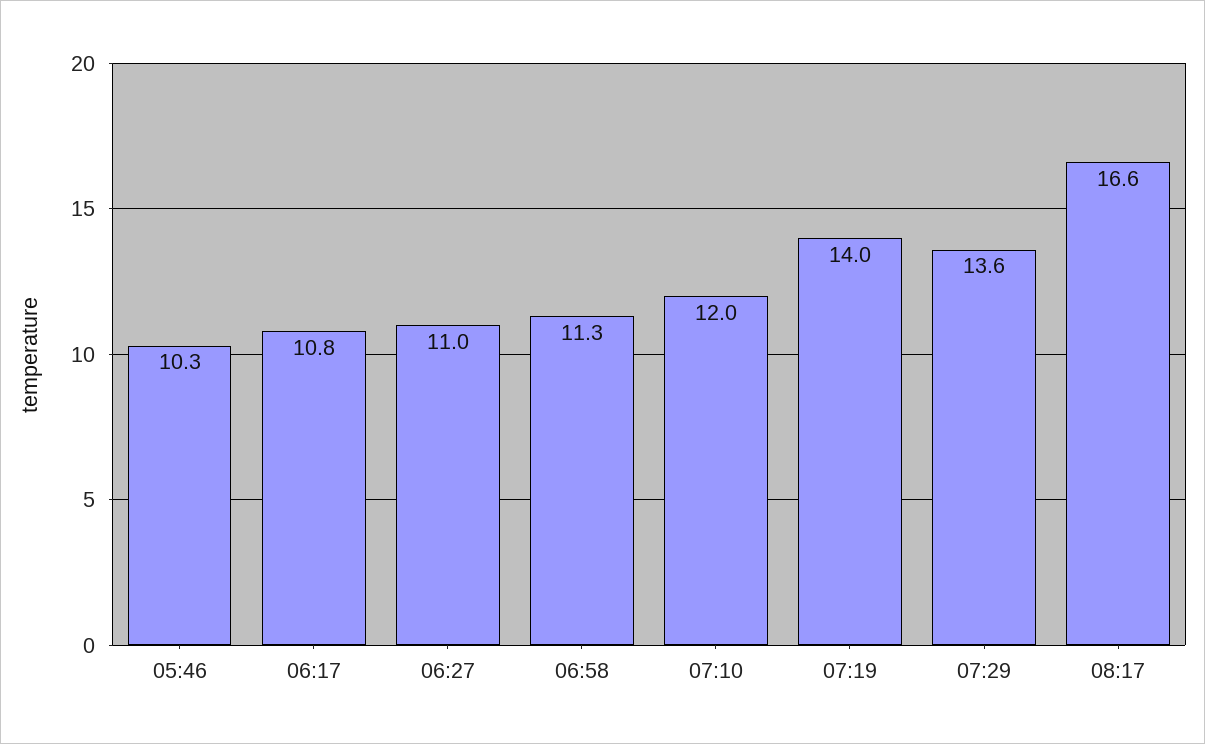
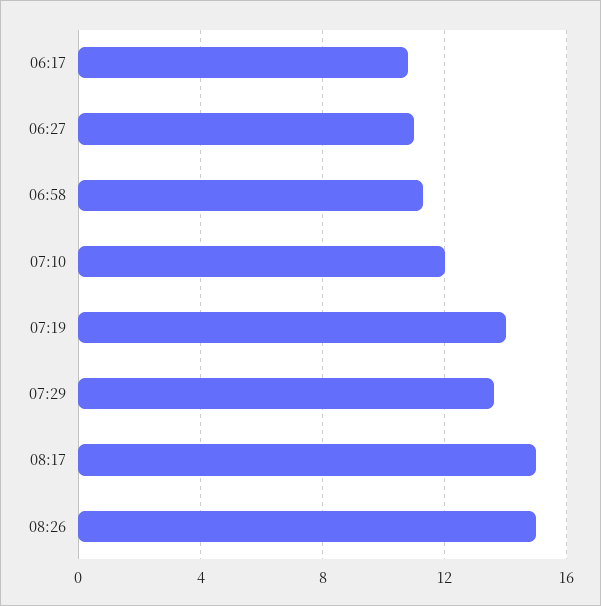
05:46: 10.3 -> none
08:17: 16.6 -> 15
08:26: none -> 15

